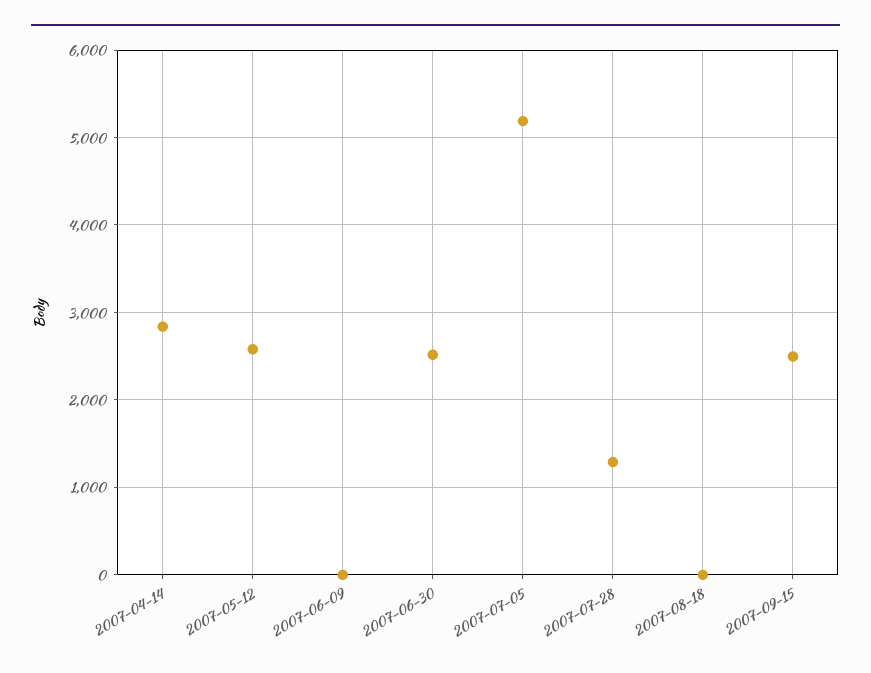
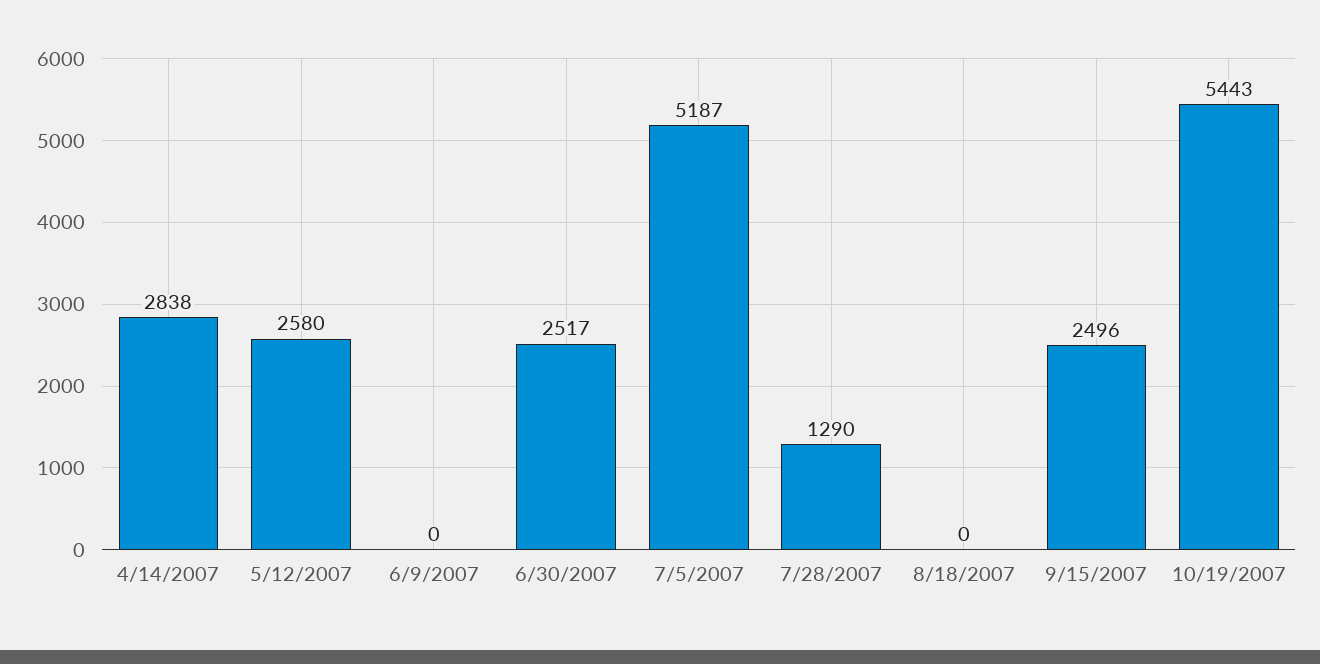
10/19/2007: none -> 5443

